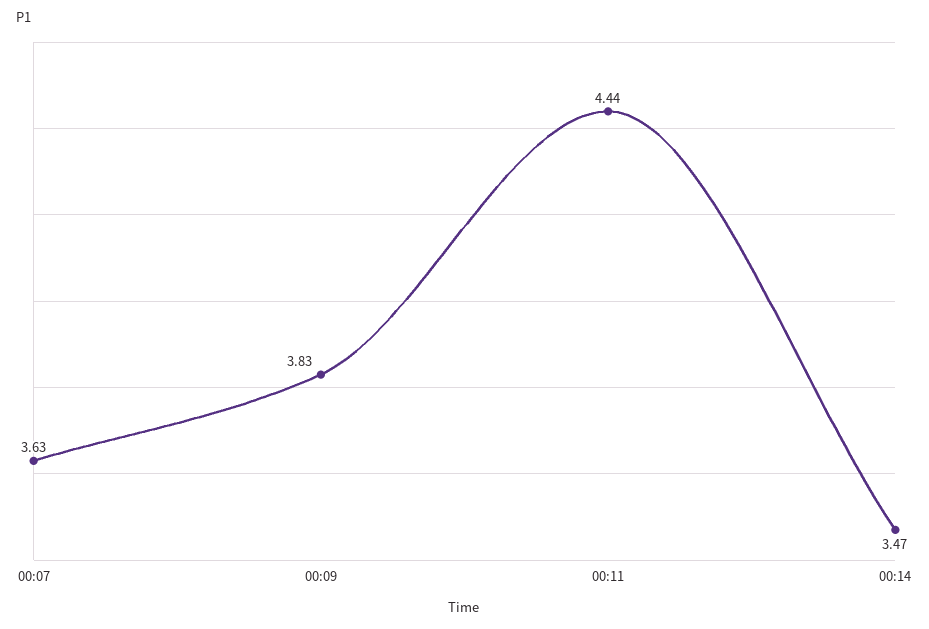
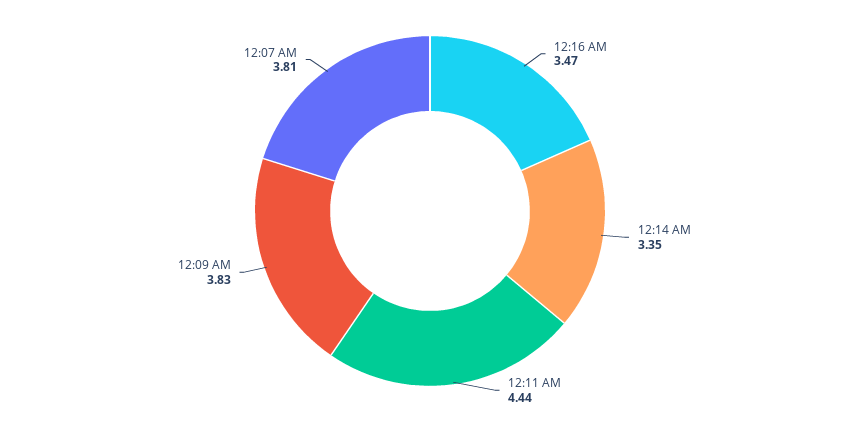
00:07: 3.63 -> 3.81
00:14: 3.47 -> 3.35
12:16 AM: none -> 3.47

